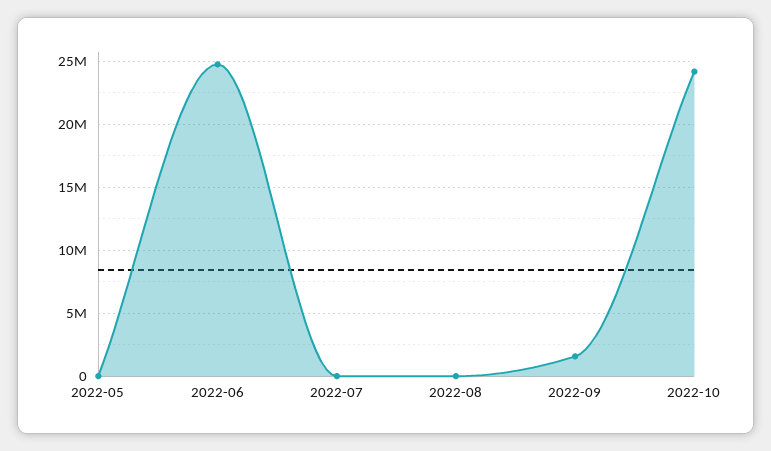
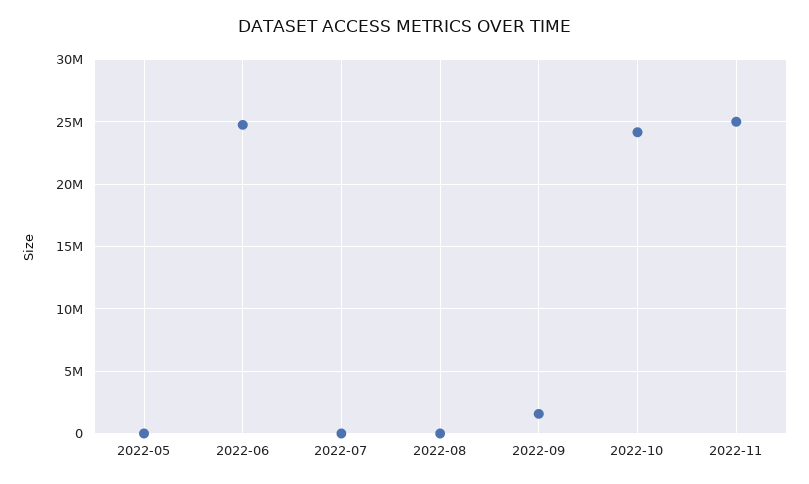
2022-11: none -> 25000000

